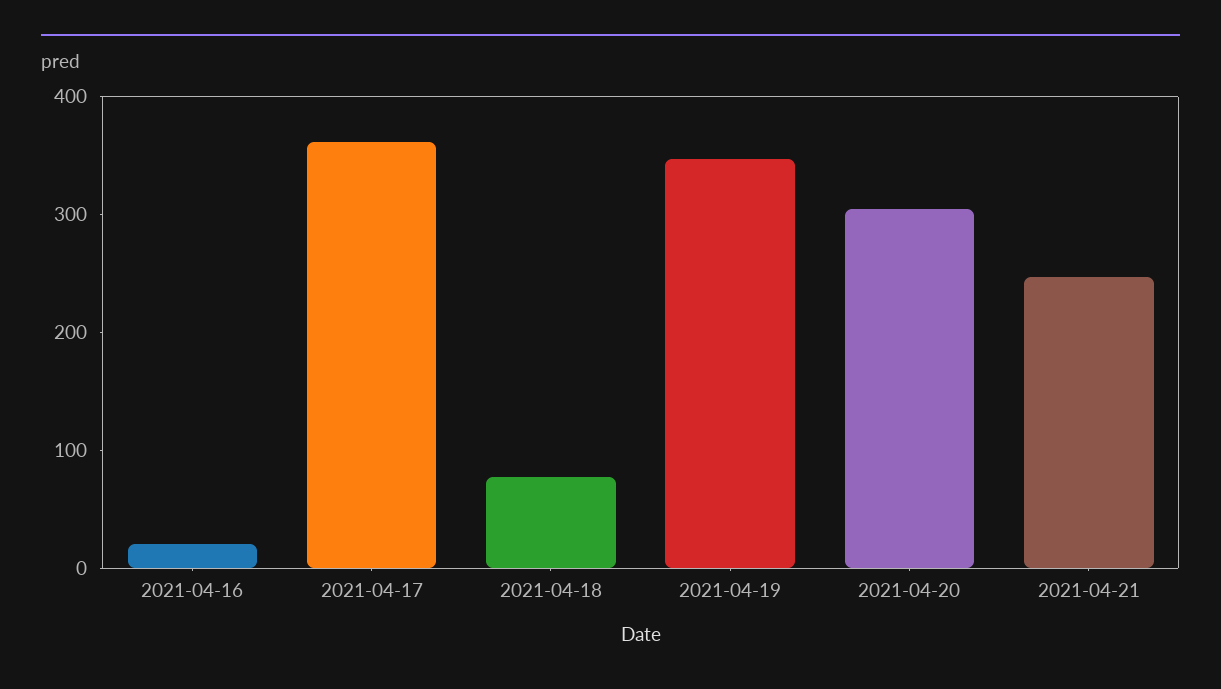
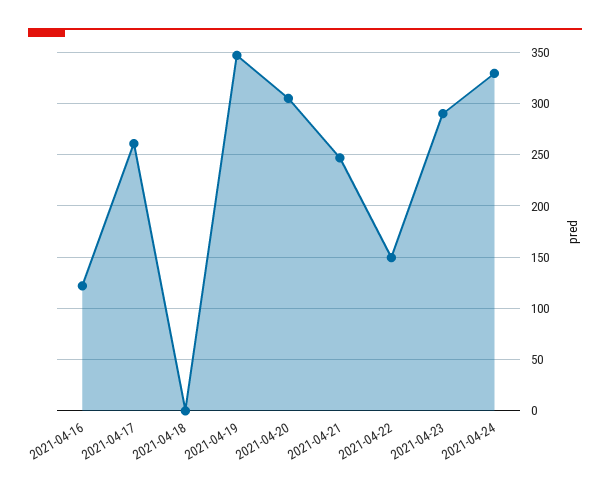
2021-04-16: 20 -> 120
2021-04-17: 360 -> 260
2021-04-18: 80 -> 0
2021-04-22: none -> 150
2021-04-23: none -> 290
2021-04-24: none -> 330

